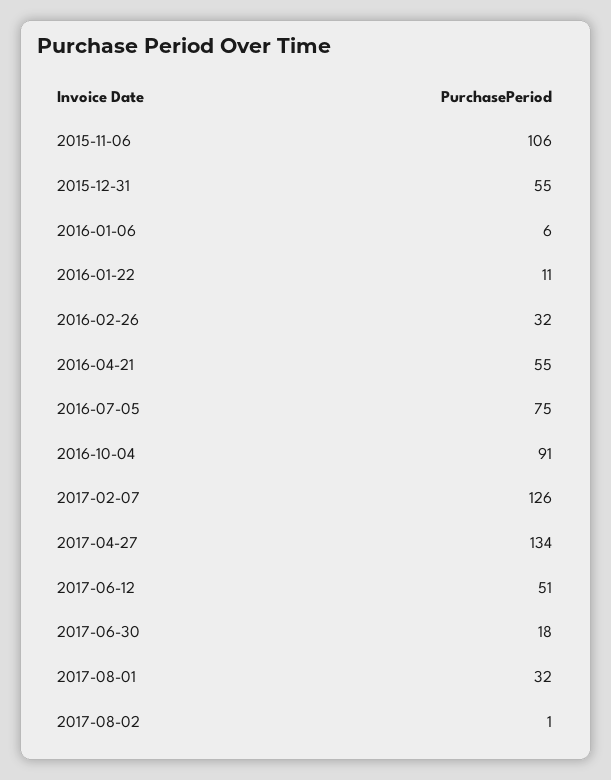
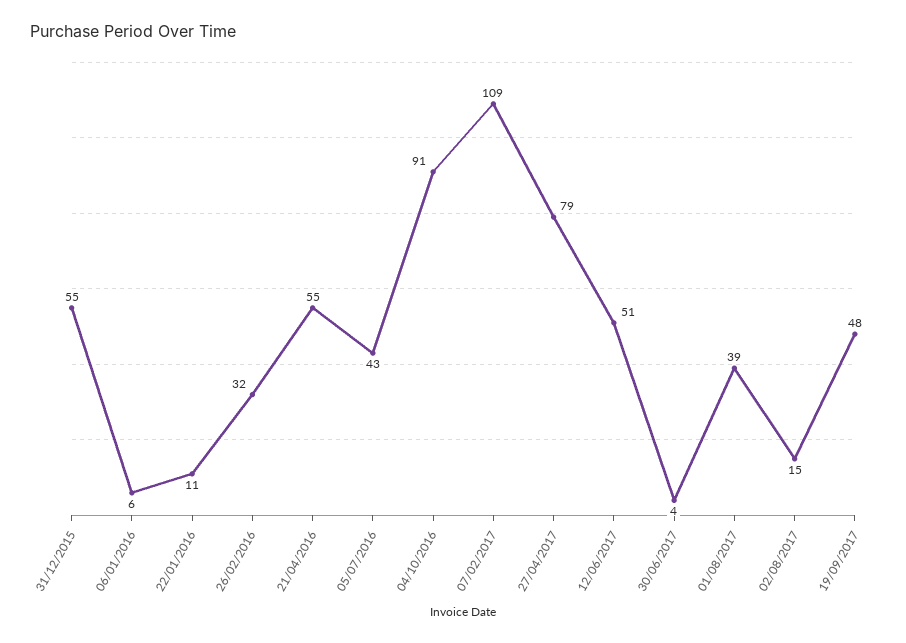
2015-11-06: 106 -> none
2016-07-05: 75 -> 43
2017-02-07: 126 -> 109
2017-04-27: 134 -> 79
2017-06-30: 18 -> 4
2017-08-01: 32 -> 39
2017-08-02: 1 -> 15
19/09/2017: none -> 48

